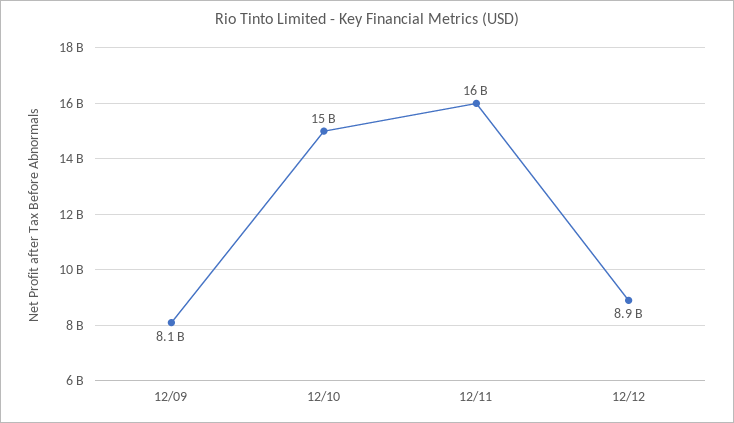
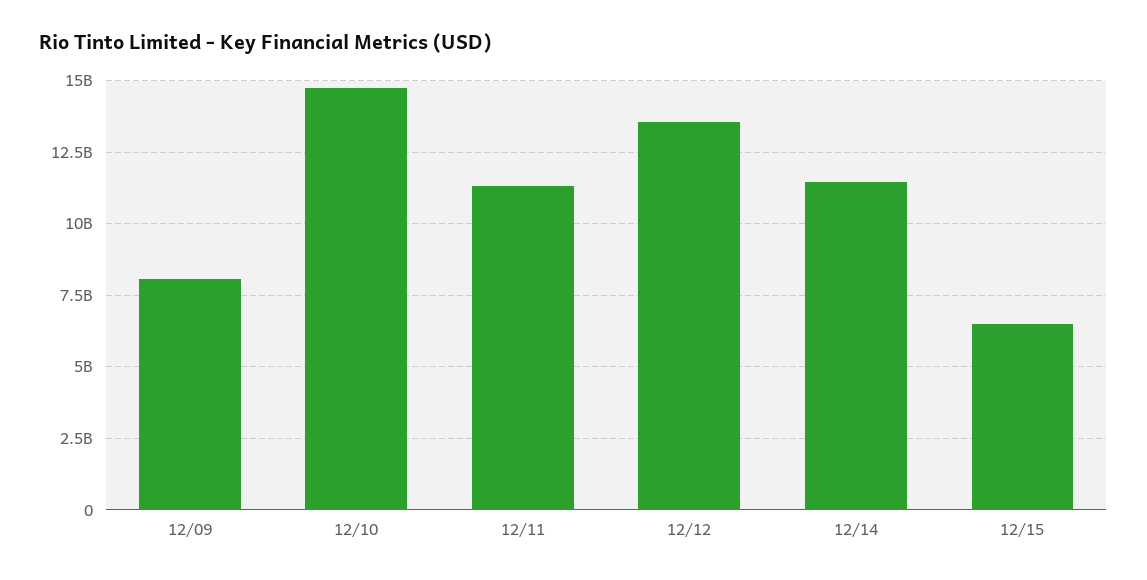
12/11: 16000000000 -> 11250000000
12/12: 8900000000 -> 13500000000
12/14: none -> 11500000000
12/15: none -> 6500000000

